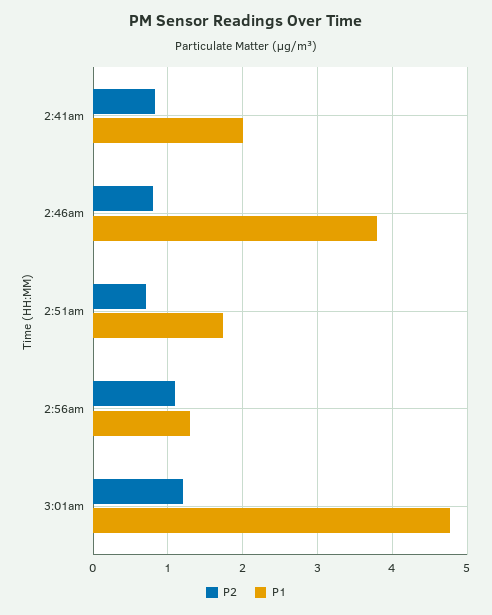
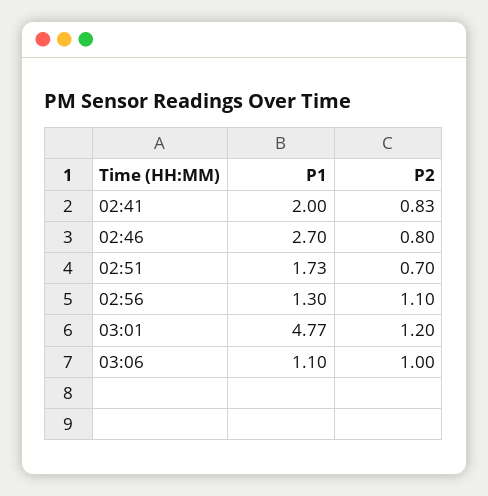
P1, 2:46am: 3.8 -> 2.7
P1, 03:06: none -> 1.1
P2, 03:06: none -> 1

